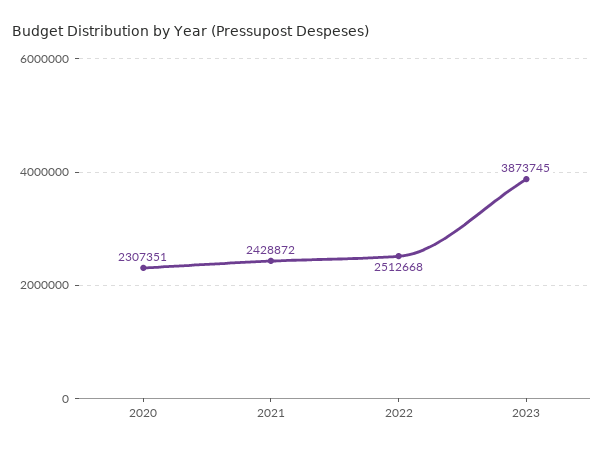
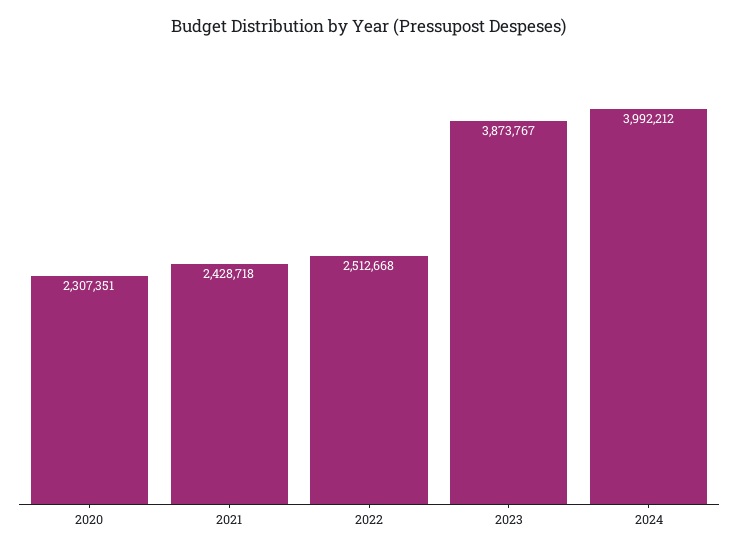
2021: 2428872 -> 2428718
2023: 3873745 -> 3873767
2024: none -> 3992212

